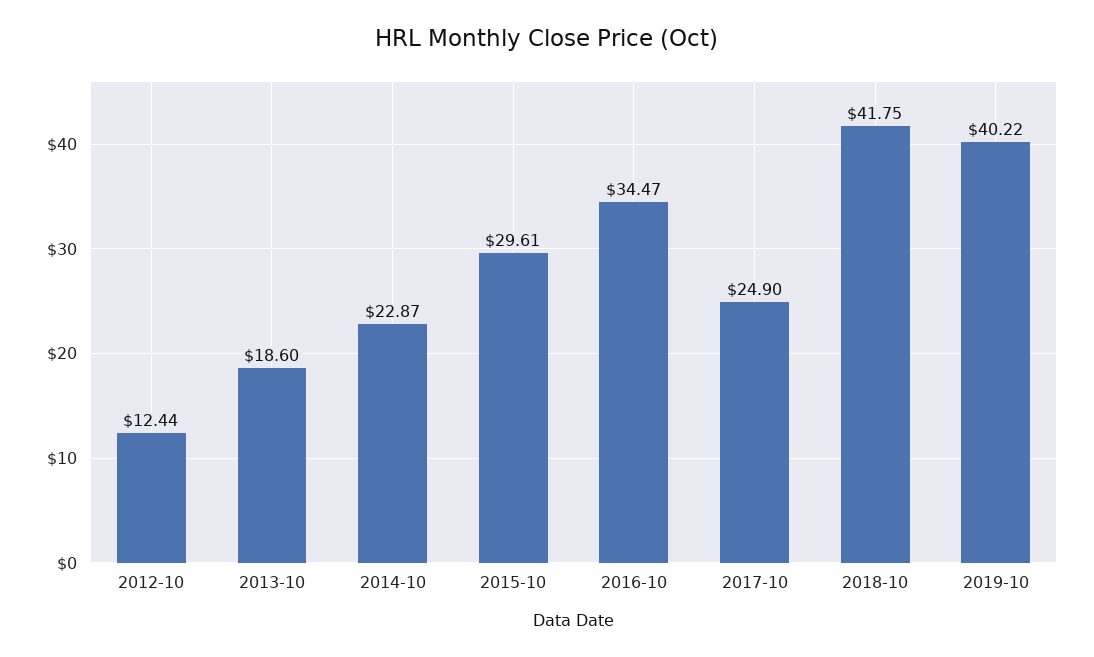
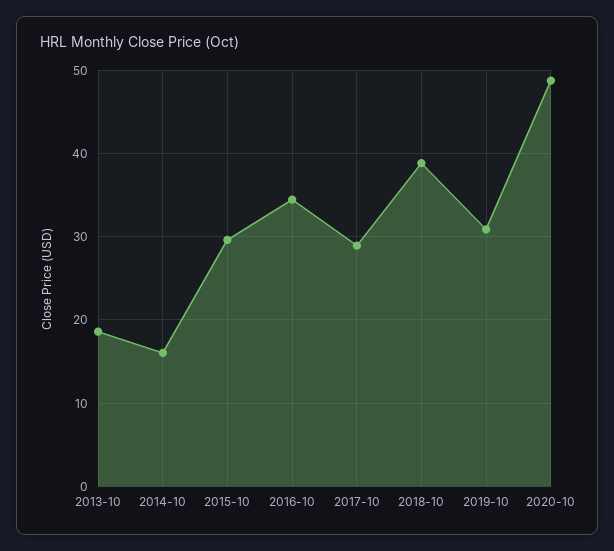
2012-10: 12.44 -> none
2014-10: 22.87 -> 16
2017-10: 24.9 -> 29
2018-10: 41.75 -> 39
2019-10: 40.22 -> 31
2020-10: none -> 49

